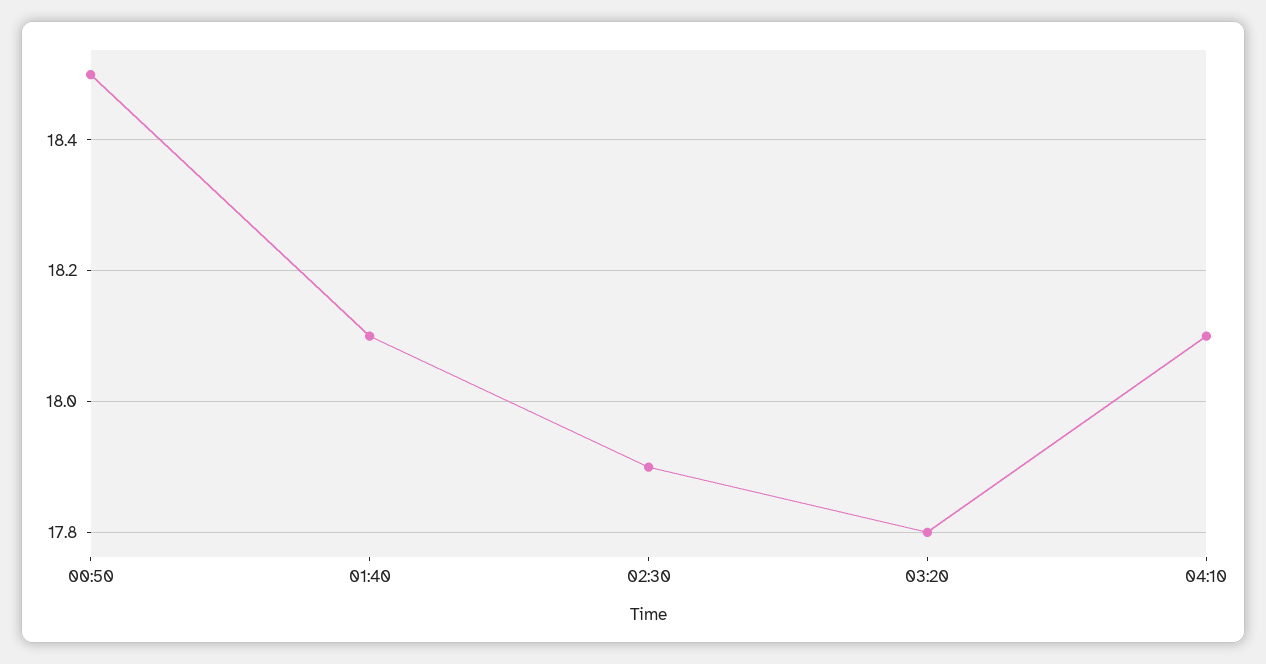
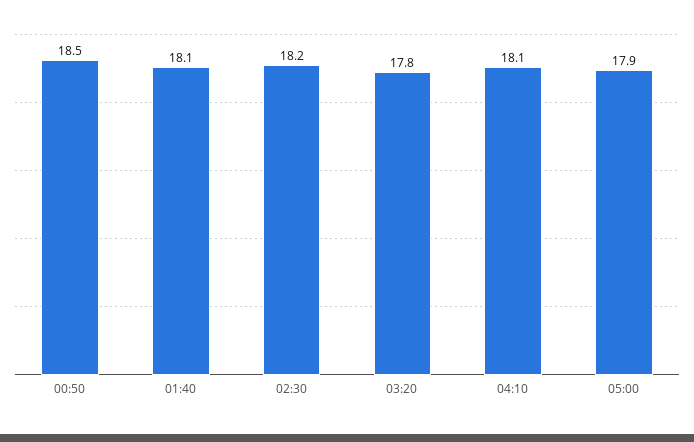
02:30: 17.9 -> 18.2
05:00: none -> 17.9

